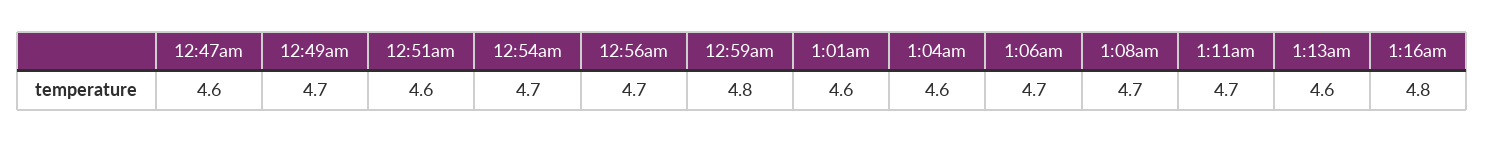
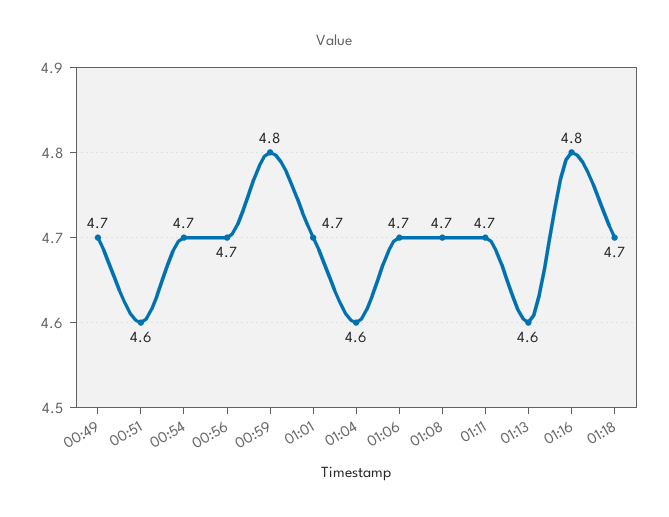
12:47am: 4.6 -> none
1:01am: 4.6 -> 4.7
01:18: none -> 4.7

